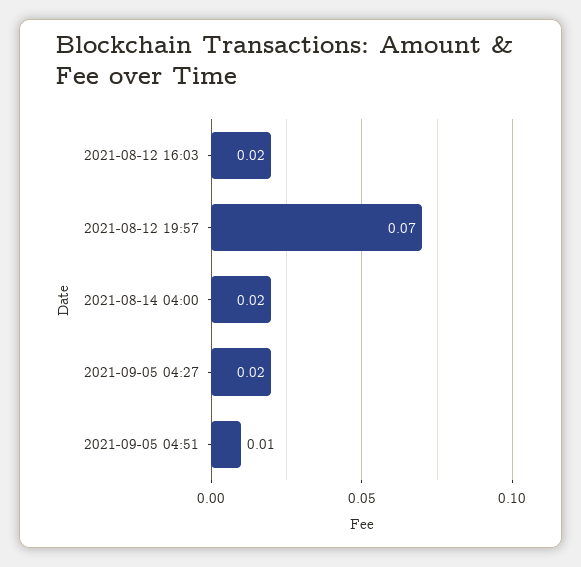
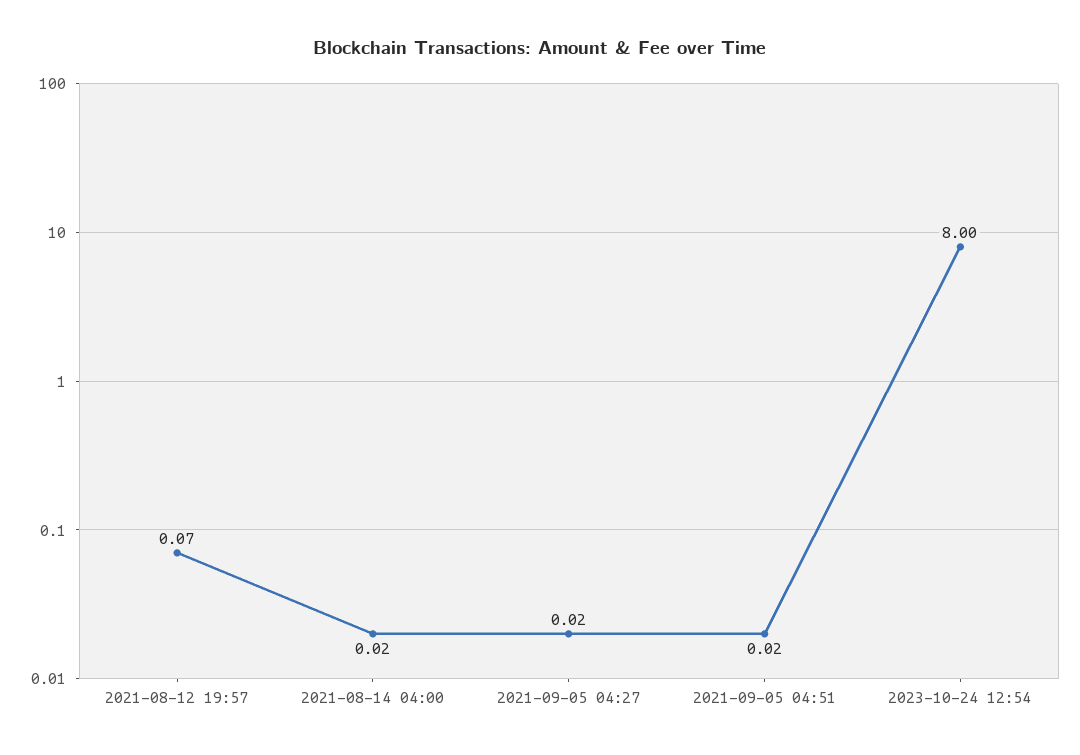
2021-08-12 16:03: 0.02 -> none
2021-09-05 04:51: 0.01 -> 0.02
2023-10-24 12:54: none -> 8

